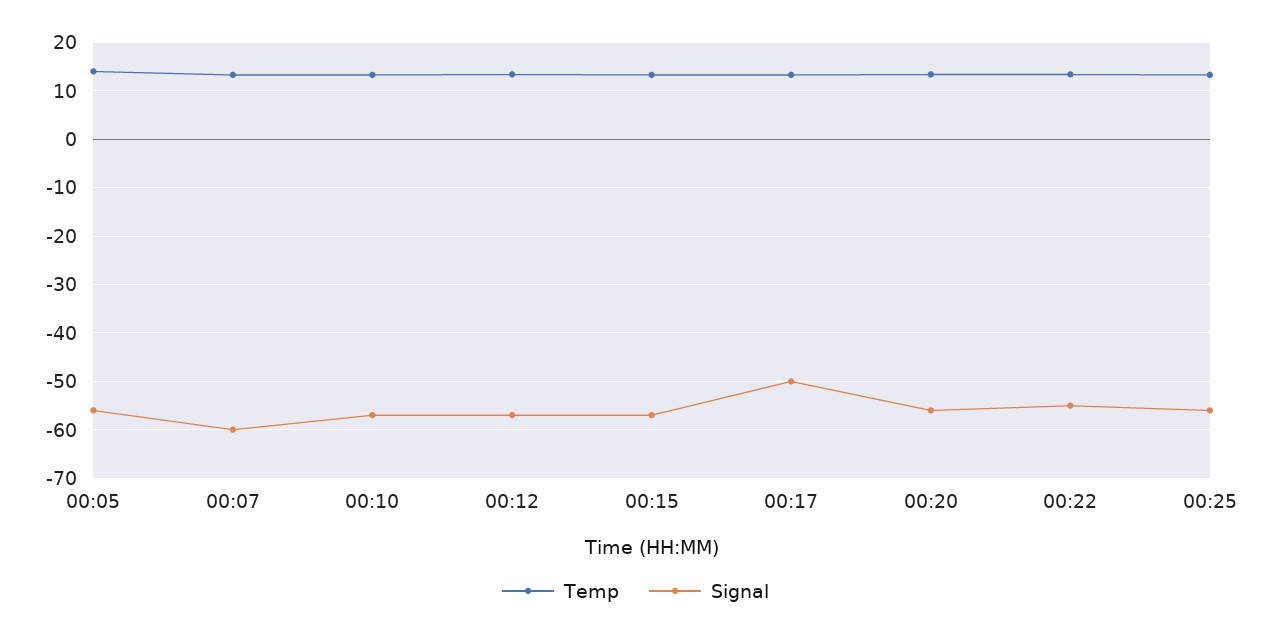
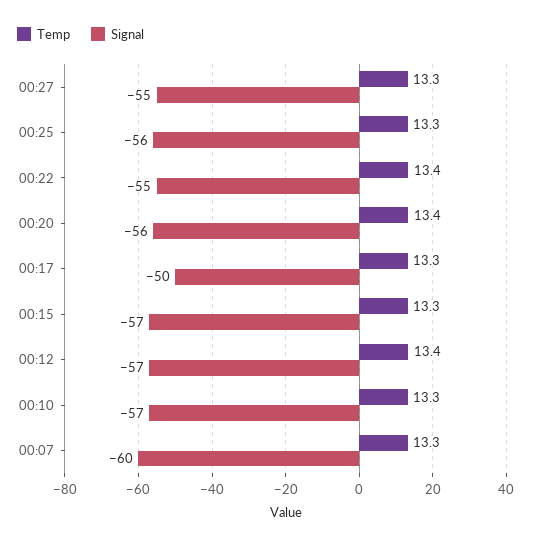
Temp, 00:05: 14 -> none
Signal, 00:05: -56 -> none
Temp, 00:27: none -> 13.3
Signal, 00:27: none -> -55

